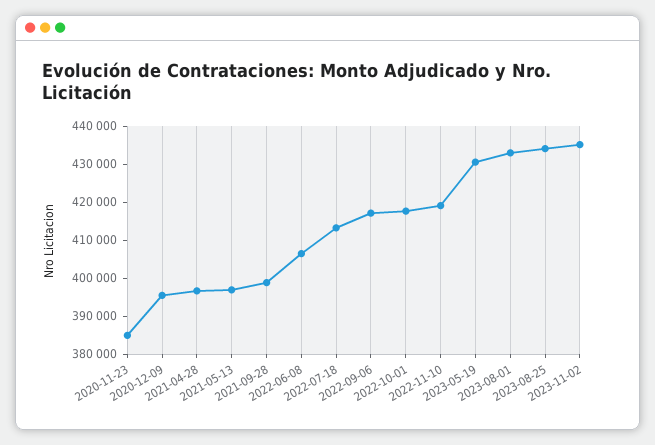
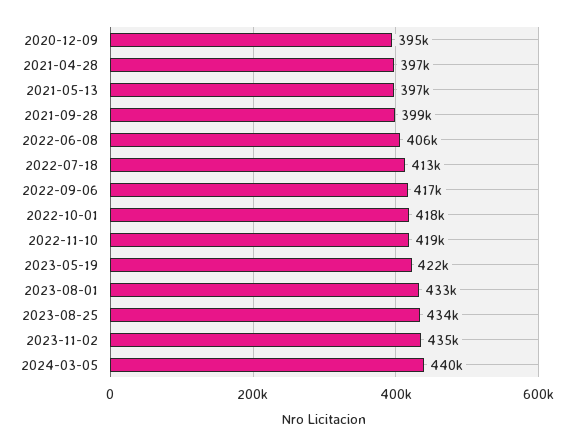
2020-11-23: 385000 -> none
2023-05-19: 430000 -> 422000
2024-03-05: none -> 440000

